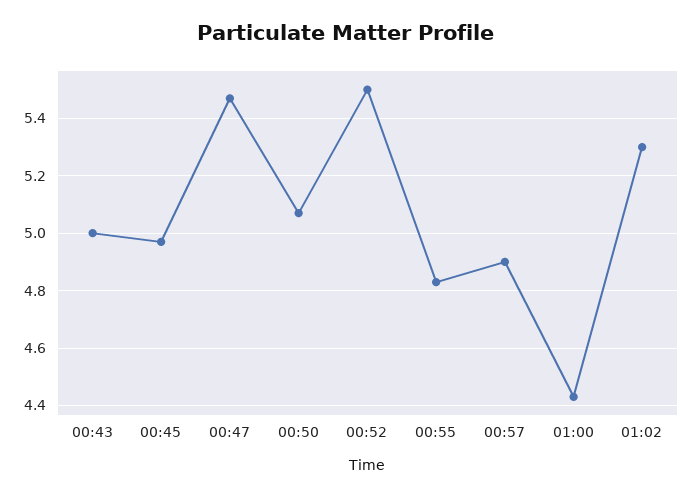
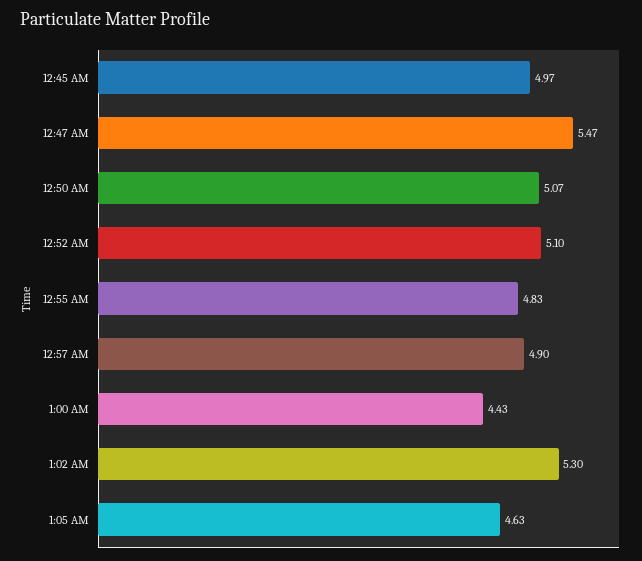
00:43: 5 -> none
00:52: 5.5 -> 5.1
1:05 AM: none -> 4.63

